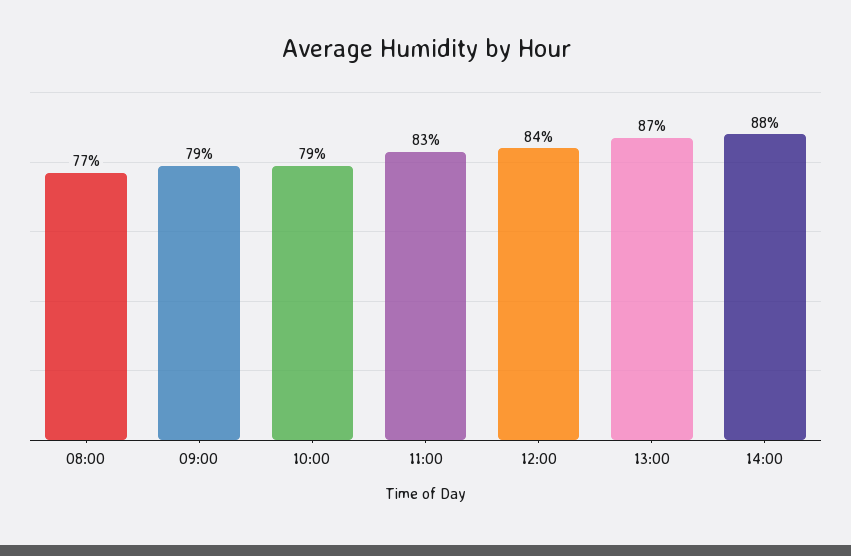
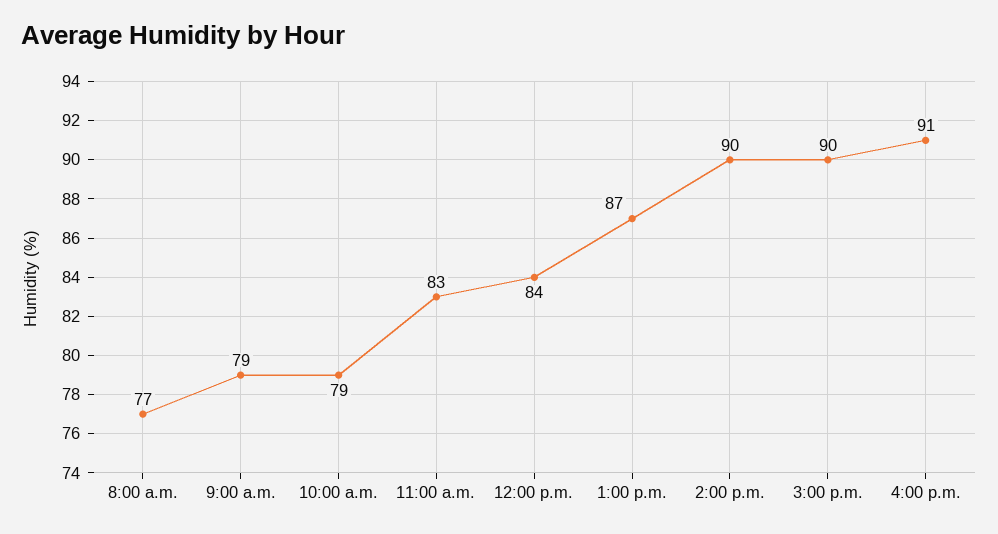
14:00: 88 -> 90
3:00 p.m.: none -> 90
4:00 p.m.: none -> 91

